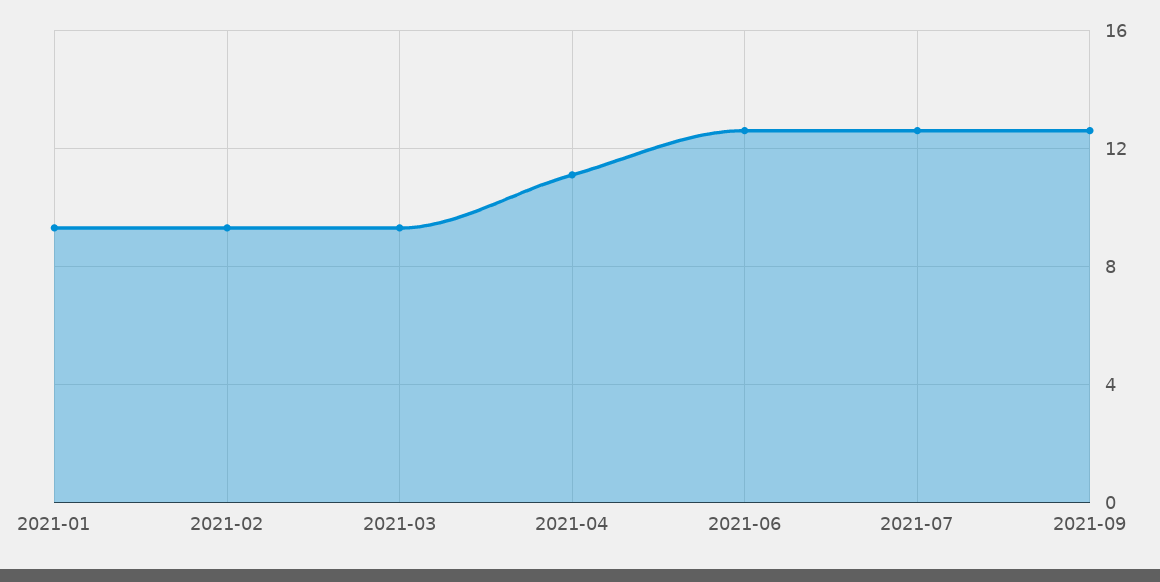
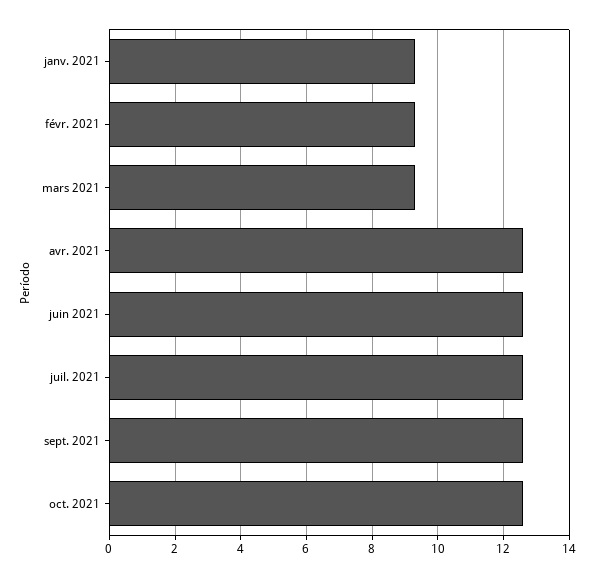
2021-04: 11 -> 12.5
oct. 2021: none -> 12.5

